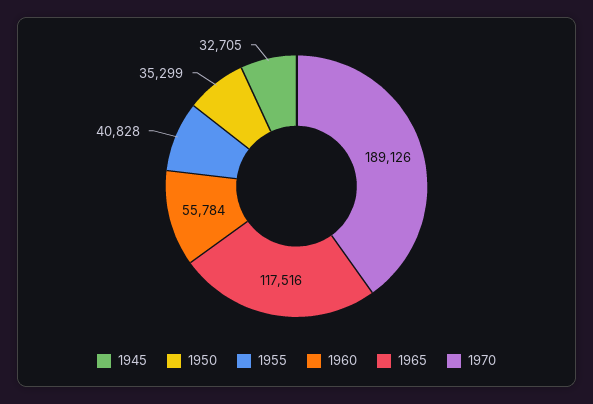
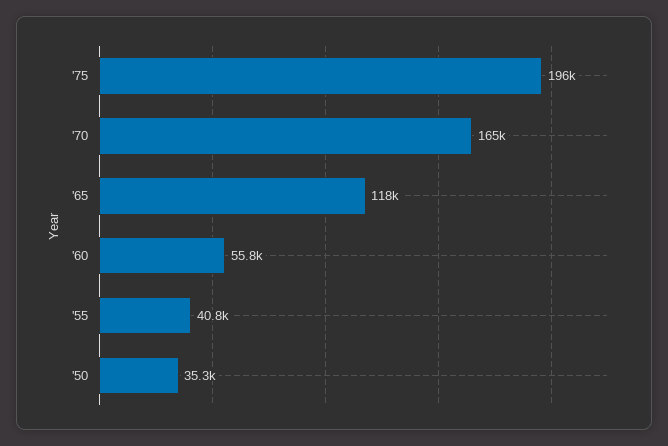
1945: 32705 -> none
1970: 189126 -> 165000
'75: none -> 196000

